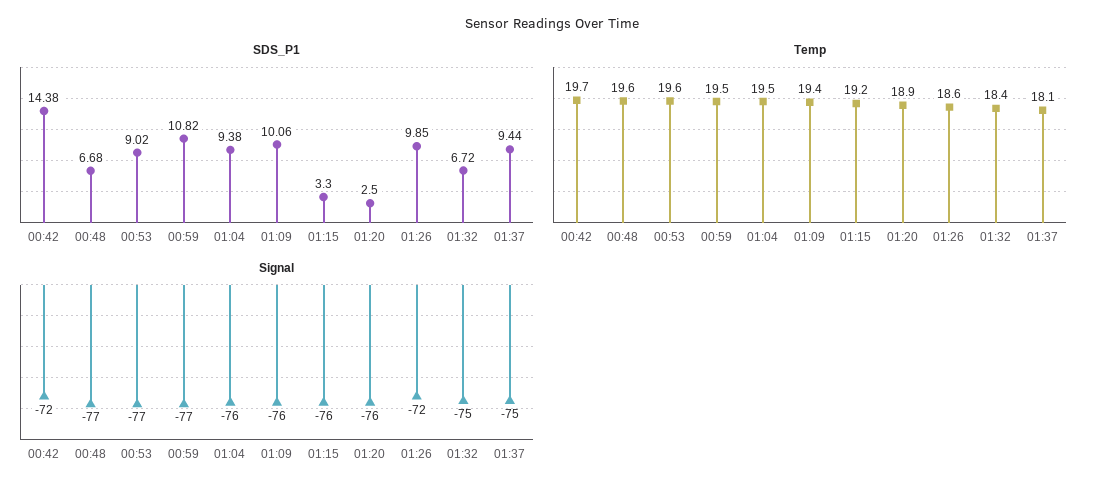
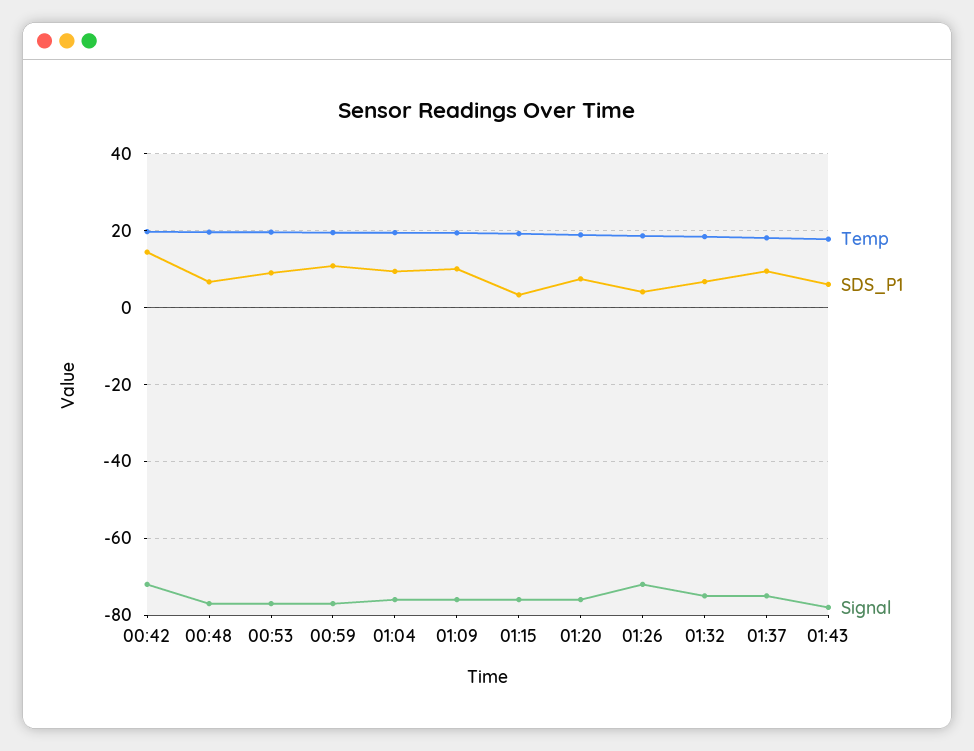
SDS_P1, 01:20: 2.5 -> 8
SDS_P1, 01:26: 9.85 -> 4
Temp, 01:43: none -> 18
SDS_P1, 01:43: none -> 6
Signal, 01:43: none -> -78

